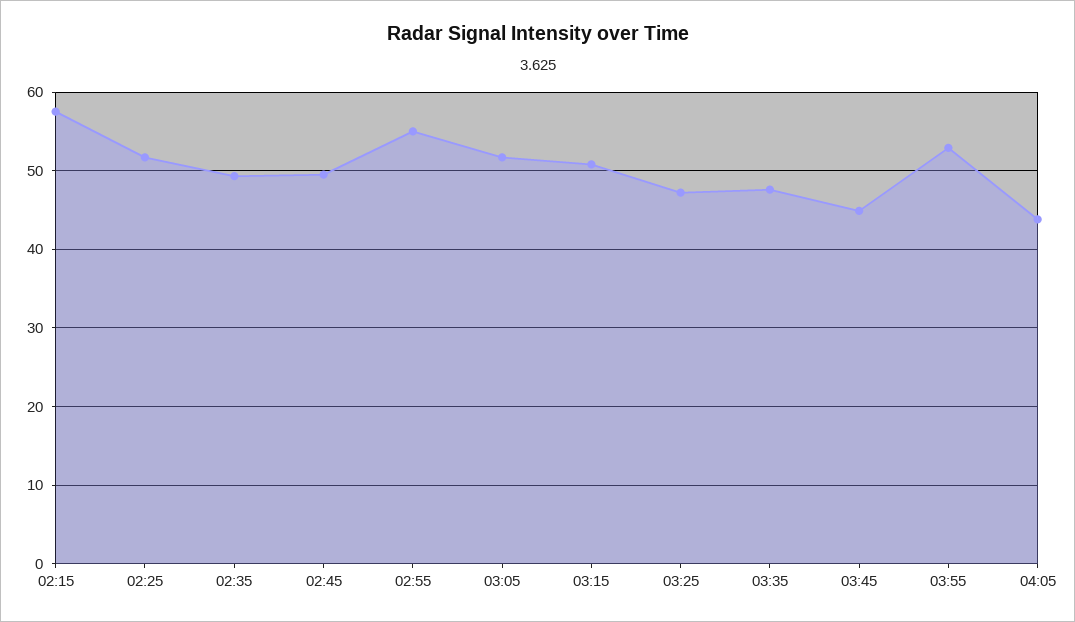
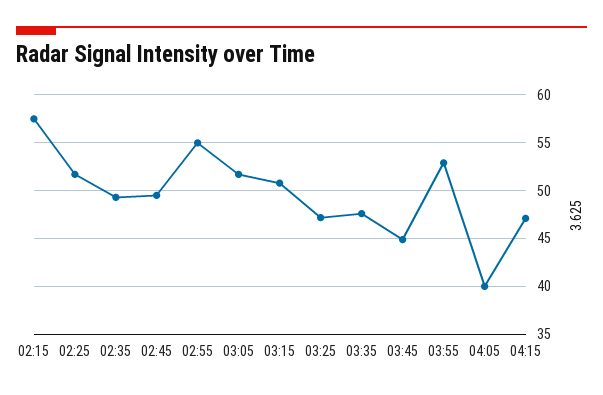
04:05: 44 -> 40
04:15: none -> 47

